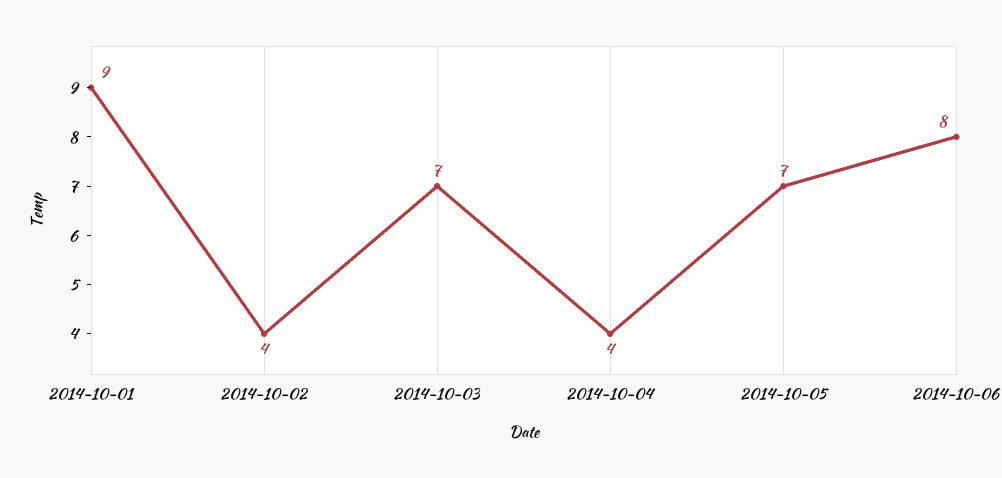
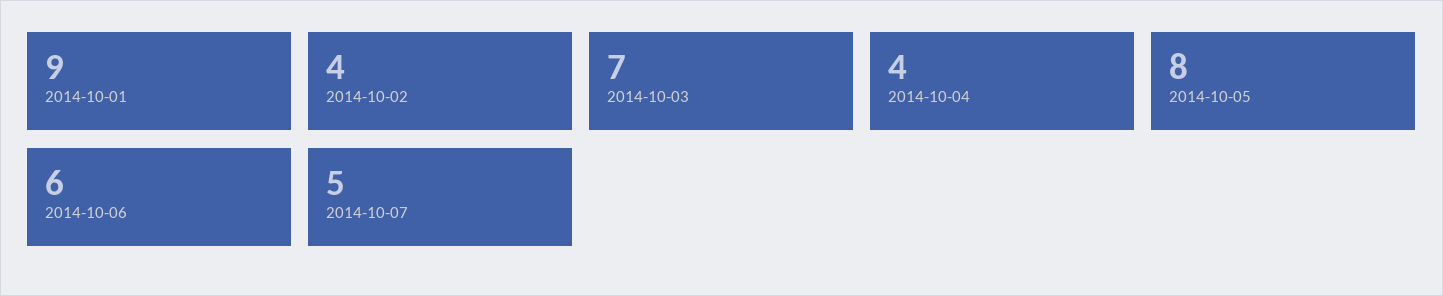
2014-10-05: 7 -> 8
2014-10-06: 8 -> 6
2014-10-07: none -> 5

